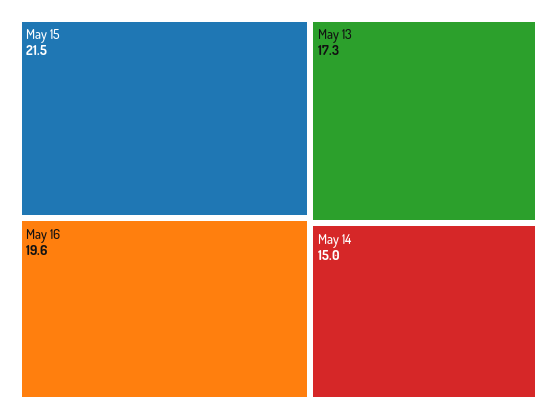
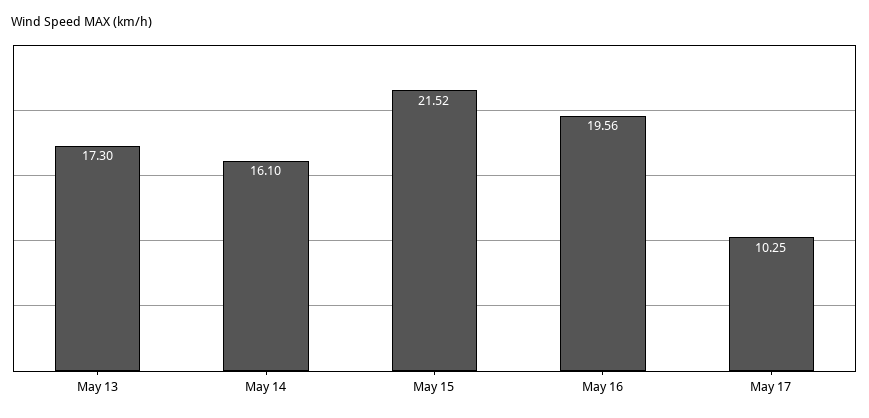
May 14: 15 -> 16.1
May 17: none -> 10.25

